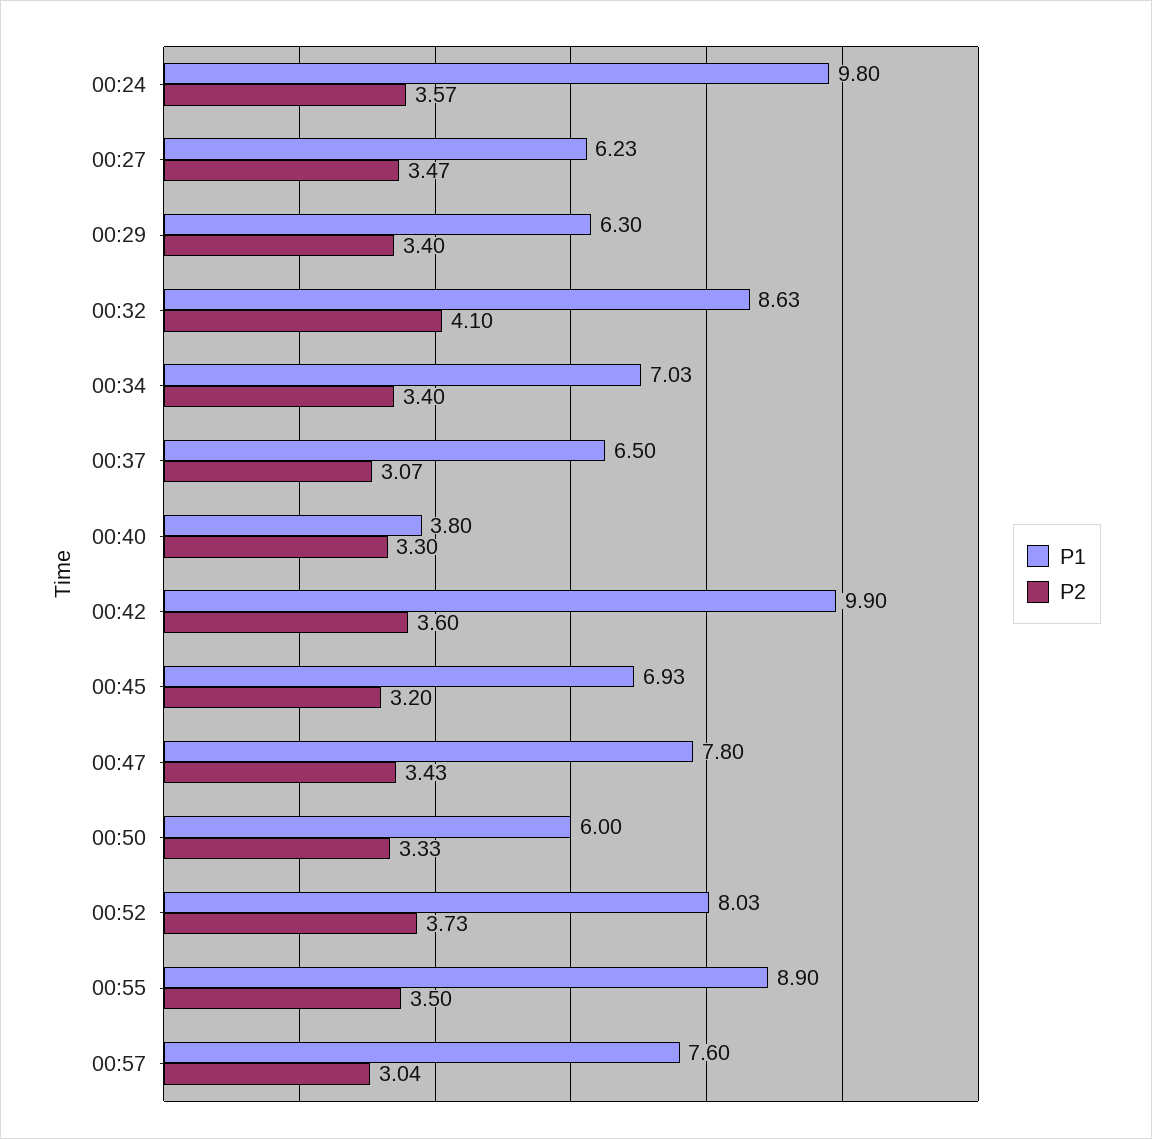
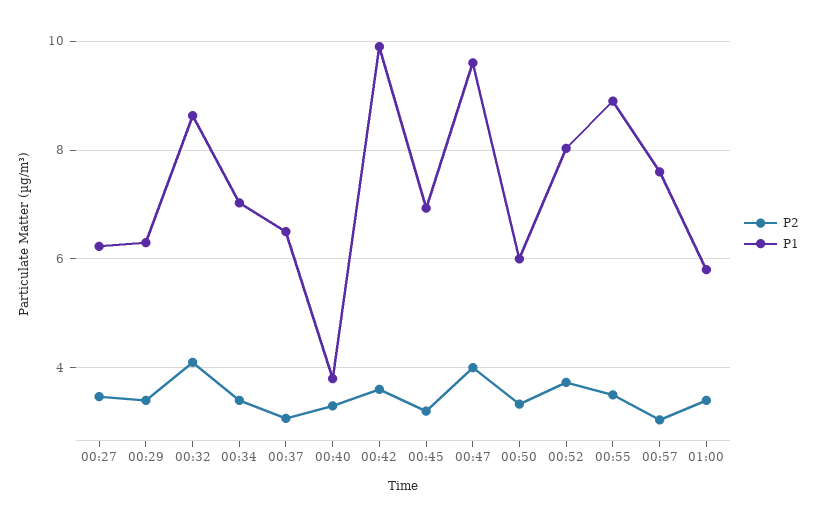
P1, 00:24: 9.8 -> none
P2, 00:24: 3.57 -> none
P1, 00:47: 7.8 -> 9.6
P2, 00:47: 3.43 -> 4
P2, 01:00: none -> 3.4
P1, 01:00: none -> 5.8

